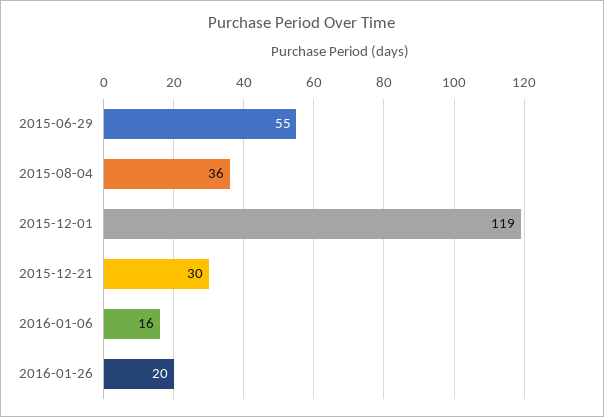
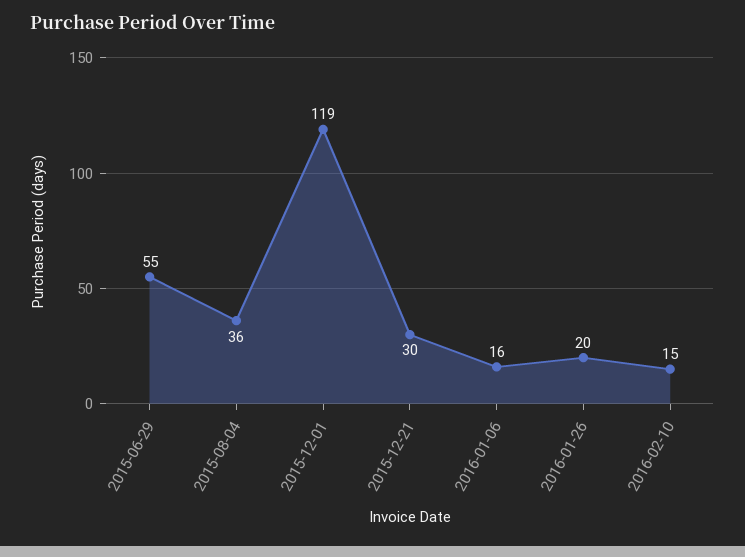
2016-02-10: none -> 15

